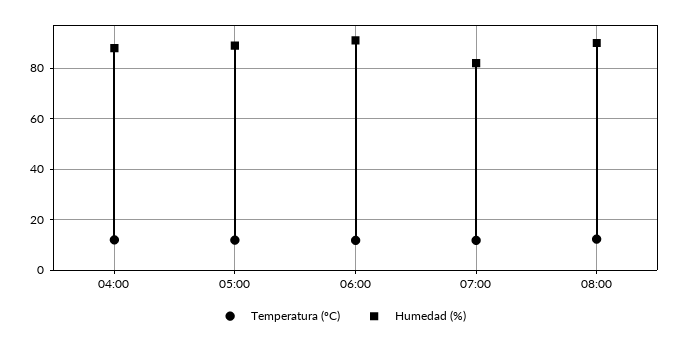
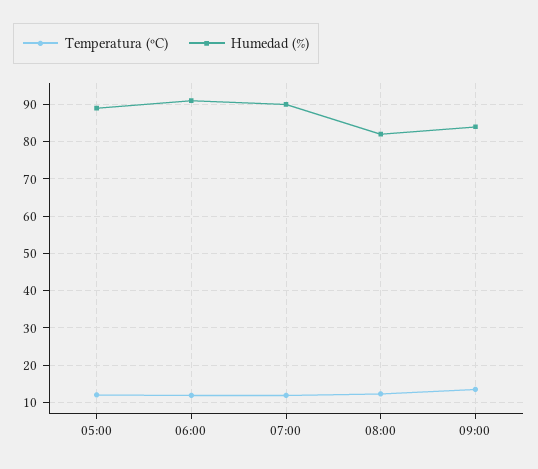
Temperatura (ºC), 04:00: 12.5 -> none
Humedad (%), 04:00: 87.5 -> none
Humedad (%), 07:00: 82.5 -> 90
Humedad (%), 08:00: 90 -> 82
Temperatura (ºC), 09:00: none -> 14
Humedad (%), 09:00: none -> 84

